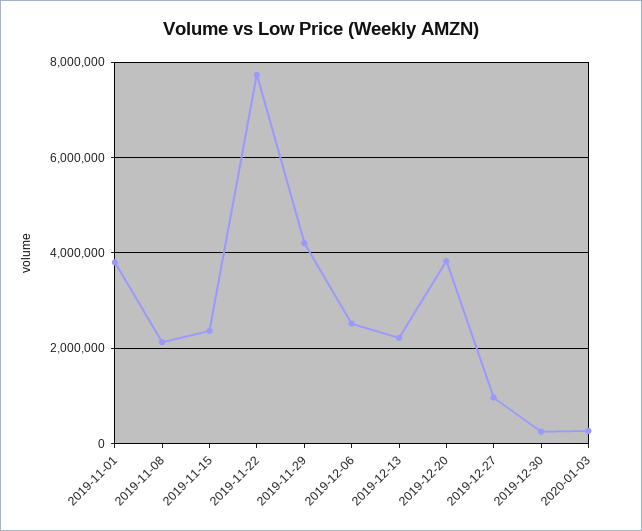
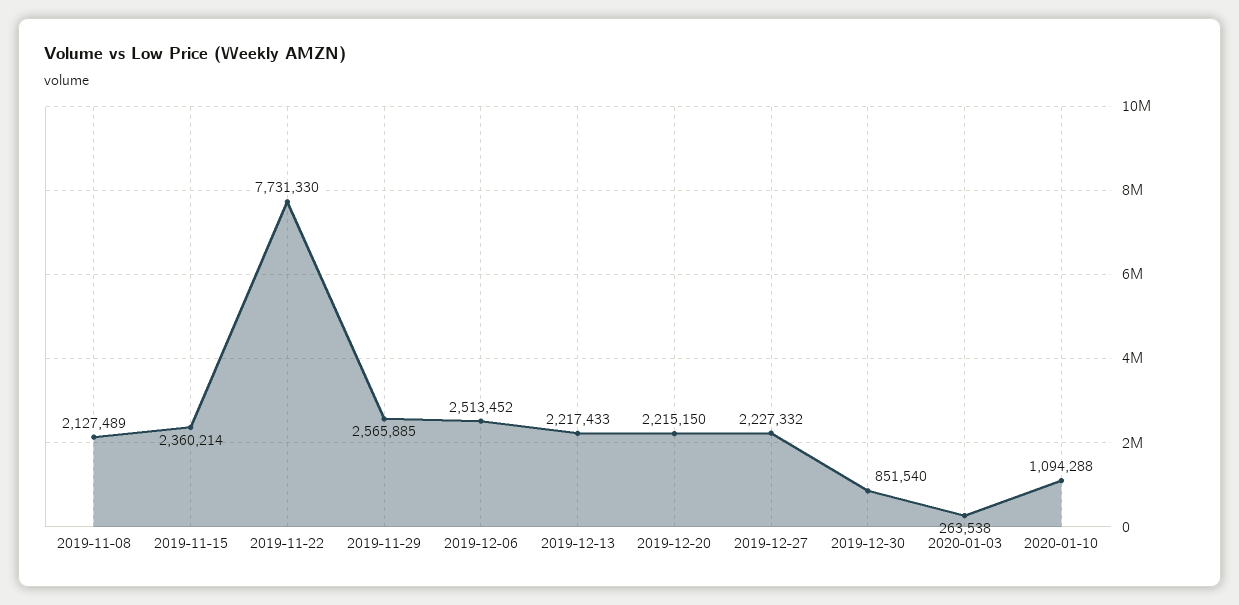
2019-11-01: 3800000 -> none
2019-11-29: 4200000 -> 2565885
2019-12-20: 3800000 -> 2215150
2019-12-27: 1000000 -> 2227332
2019-12-30: 200000 -> 851540
2020-01-10: none -> 1094288

